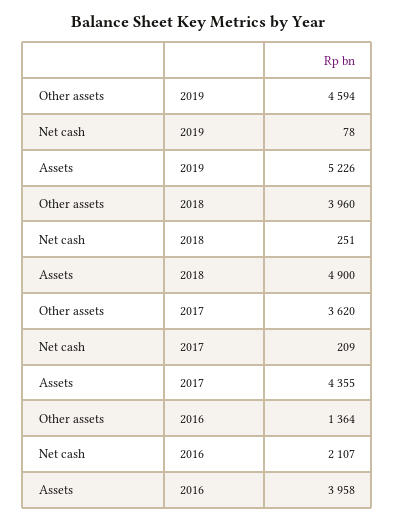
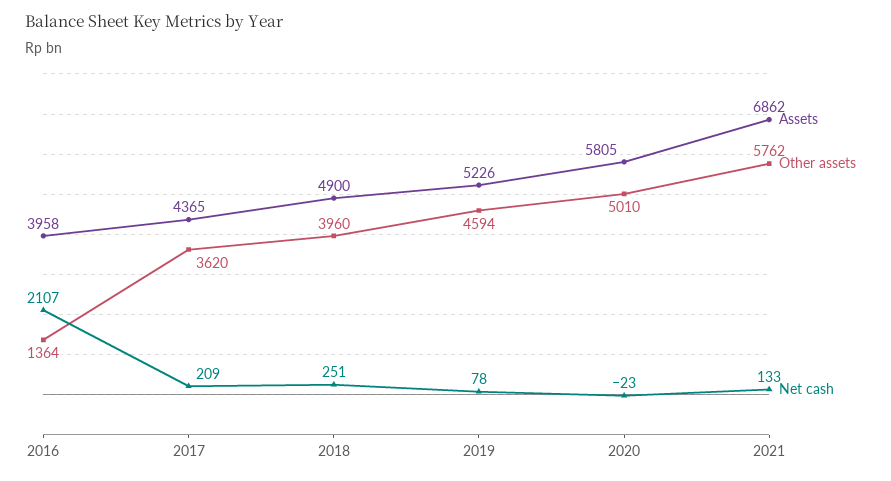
Assets, 2017: 4355 -> 4365
Assets, 2020: none -> 5805
Other assets, 2020: none -> 5010
Net cash, 2020: none -> -23
Assets, 2021: none -> 6862
Other assets, 2021: none -> 5762
Net cash, 2021: none -> 133

